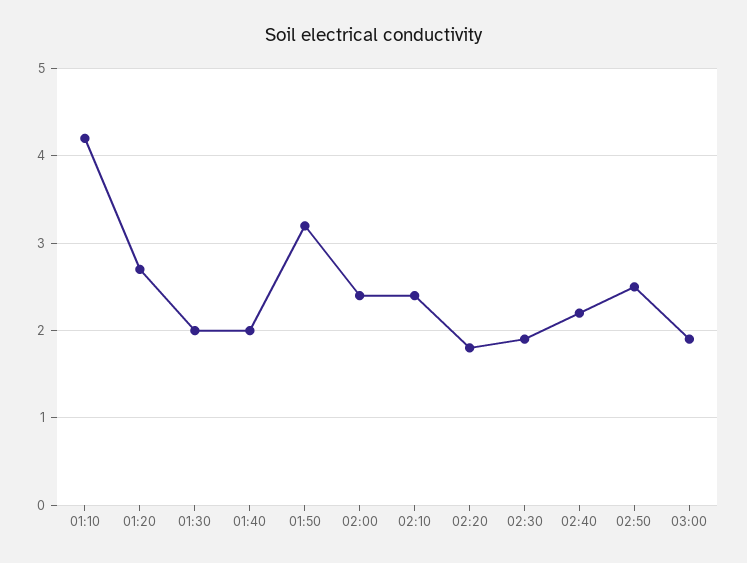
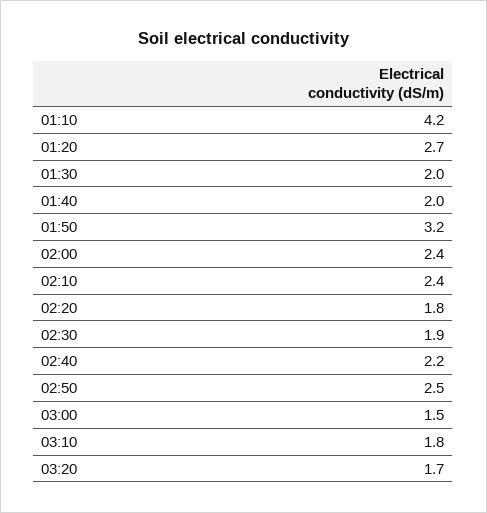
03:00: 1.9 -> 1.5
03:10: none -> 1.8
03:20: none -> 1.7

